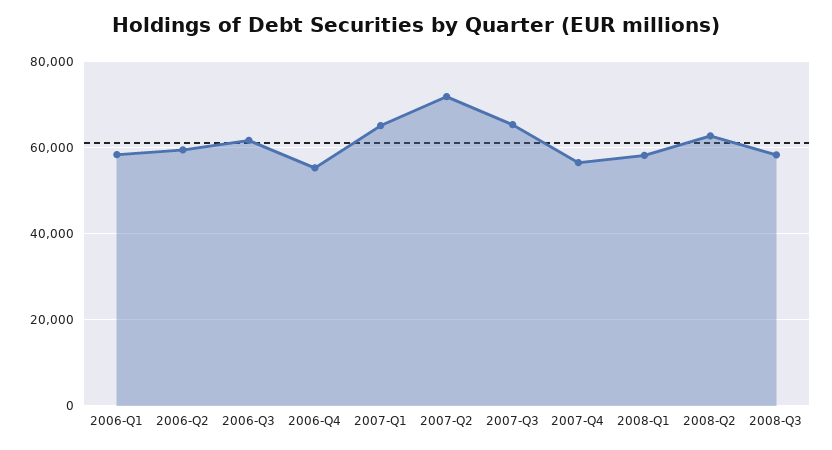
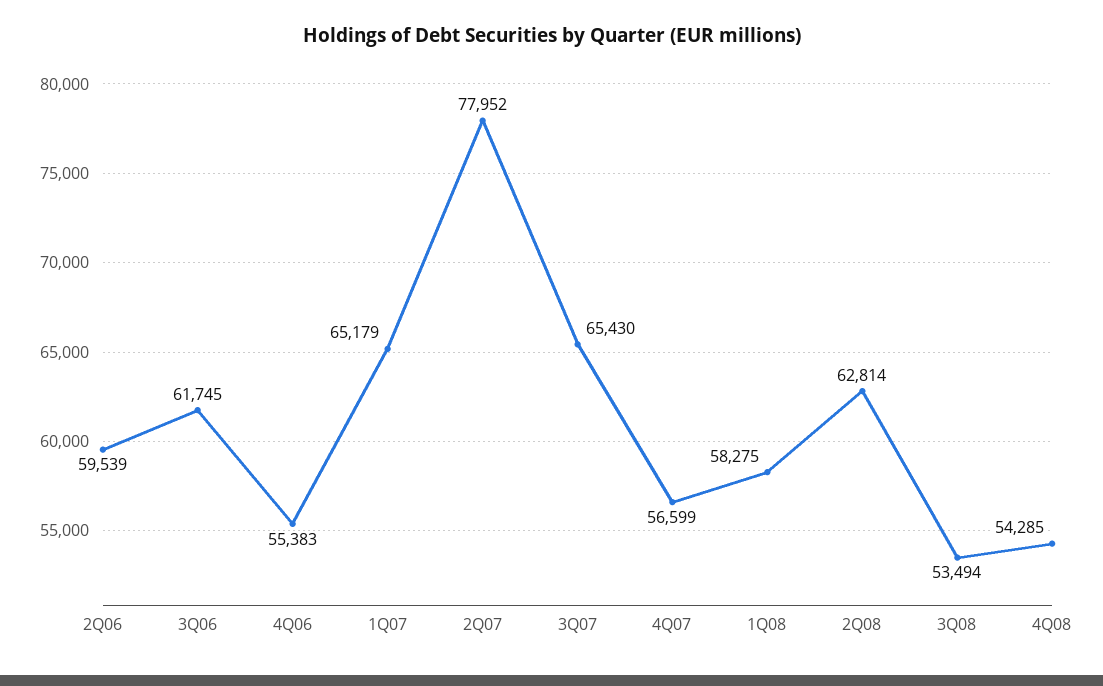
2006-Q1: 58000 -> none
2007-Q2: 72000 -> 77952
2008-Q3: 58000 -> 53494
4Q08: none -> 54285

